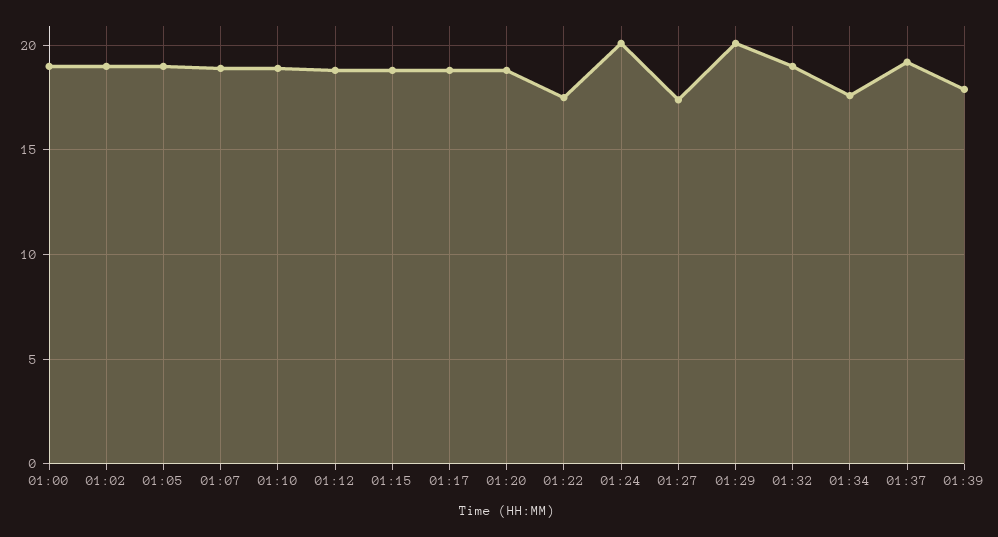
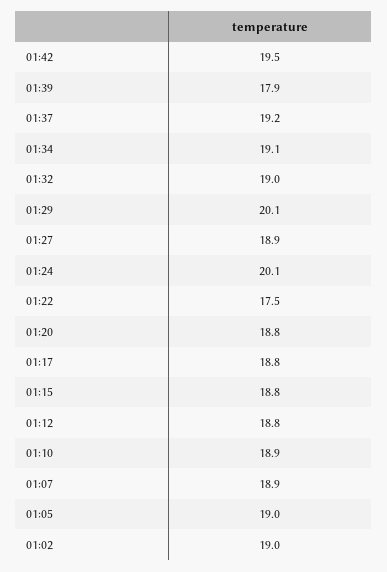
01:00: 19 -> none
01:27: 17.5 -> 18.9
01:34: 17.5 -> 19.1
01:42: none -> 19.5

